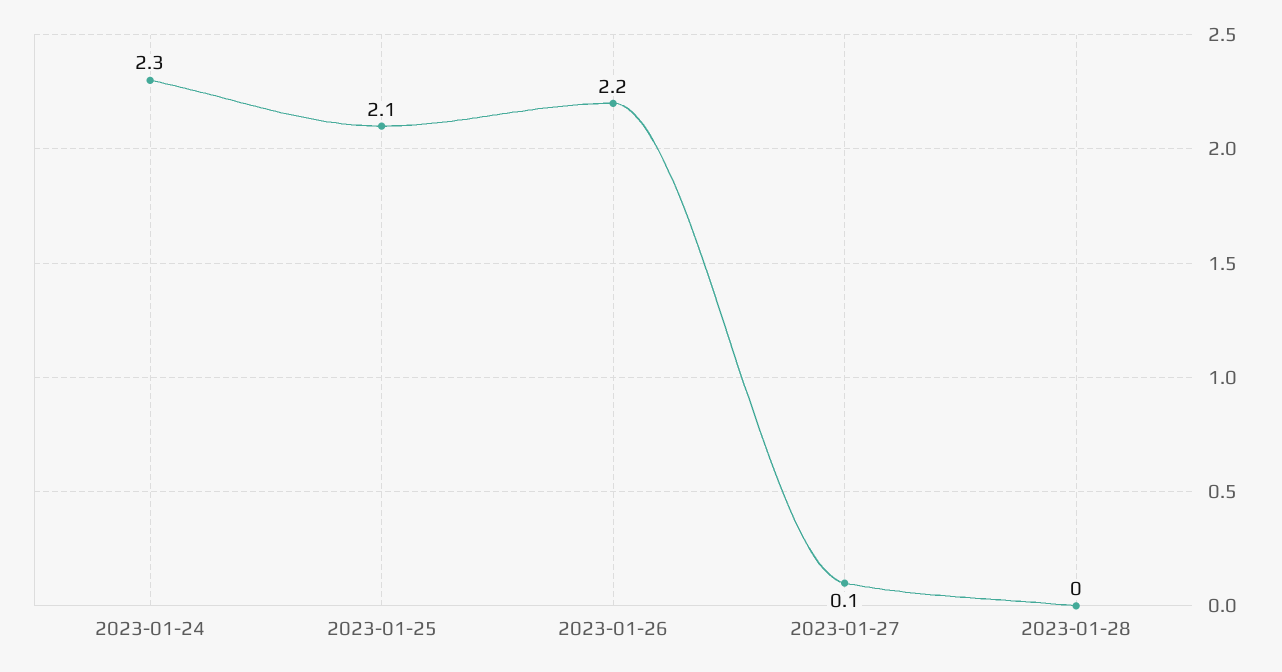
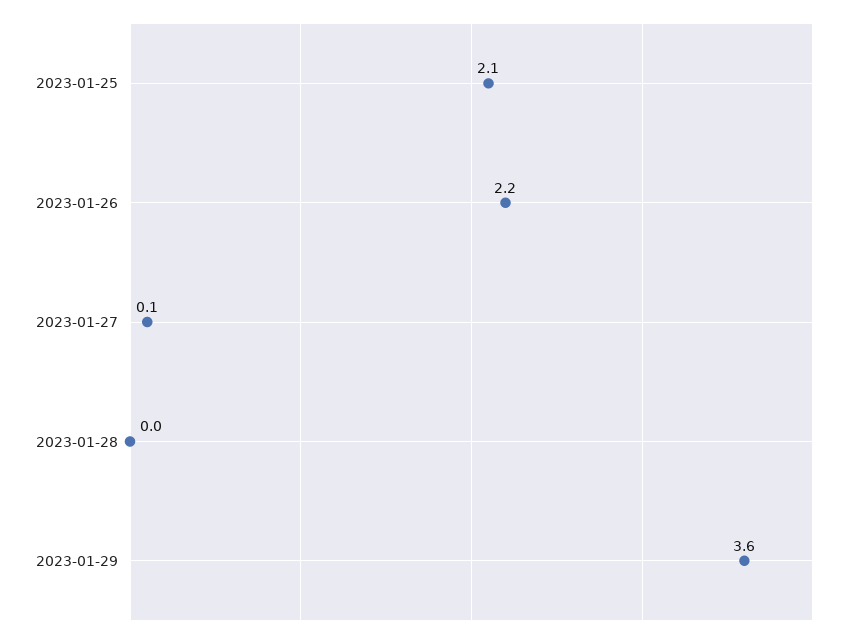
2023-01-24: 2.3 -> none
2023-01-29: none -> 3.6

